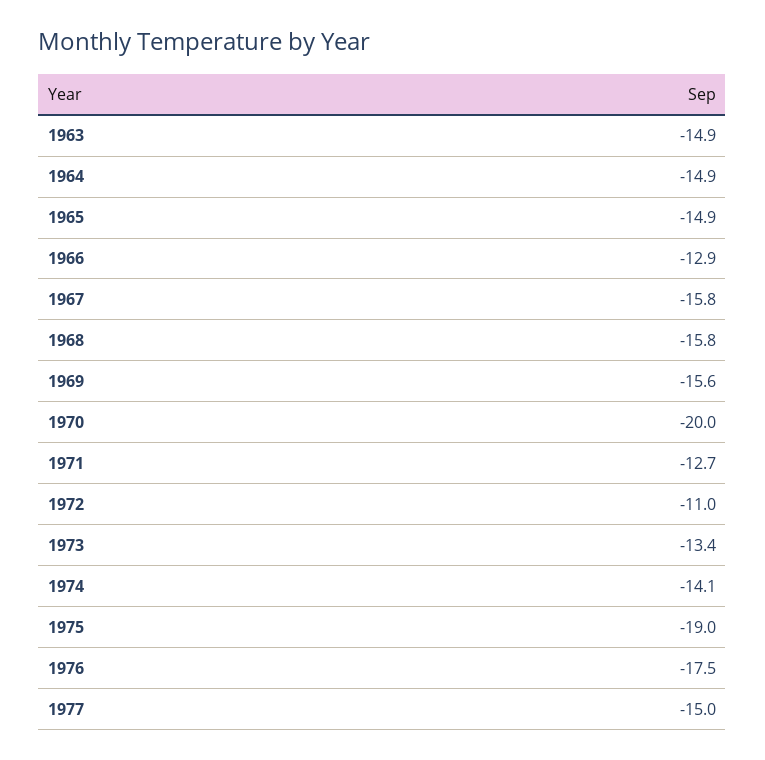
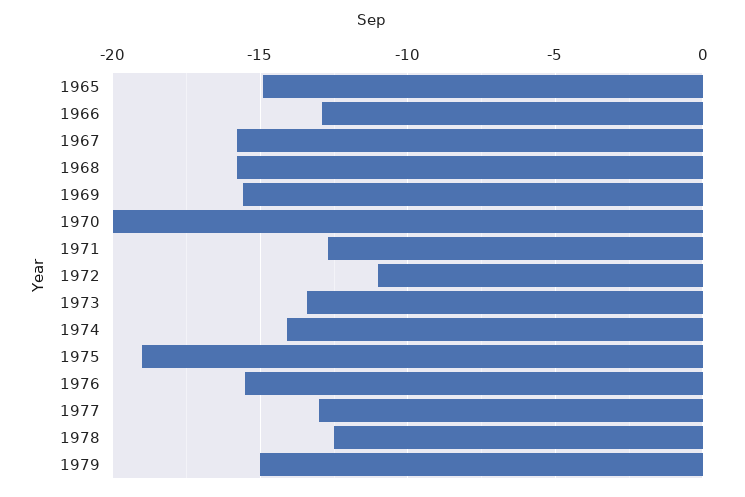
1963: -14.9 -> none
1964: -14.9 -> none
1976: -17.5 -> -15.5
1977: -15 -> -13
1978: none -> -12.5
1979: none -> -15

